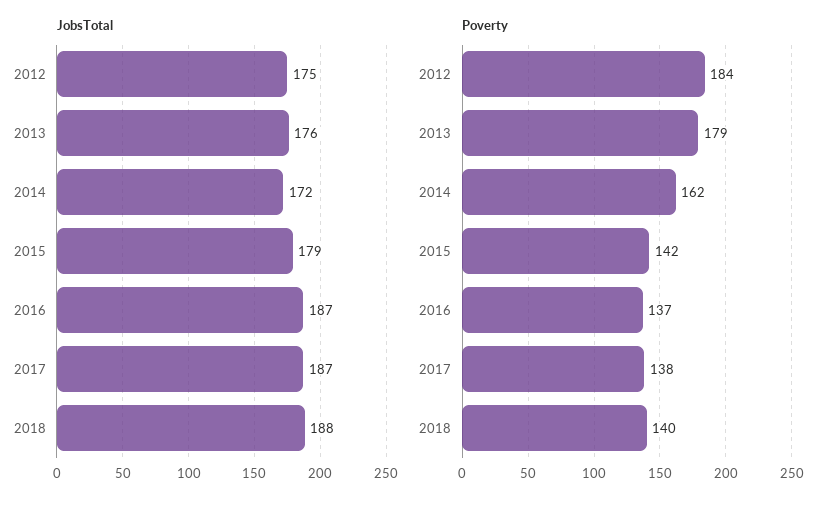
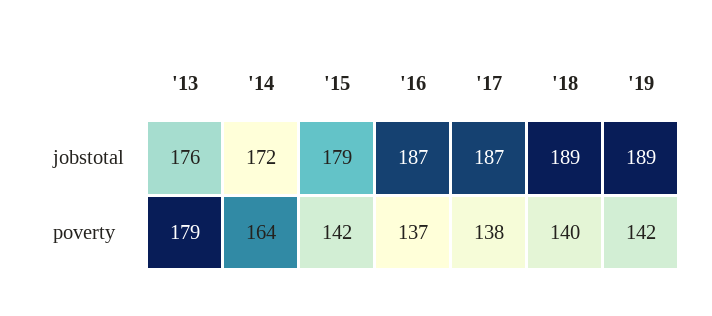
JobsTotal, 2012: 175 -> none
JobsTotal, 2018: 188 -> 189
Poverty, 2012: 184 -> none
Poverty, 2014: 162 -> 164
JobsTotal, '19: none -> 189
Poverty, '19: none -> 142

